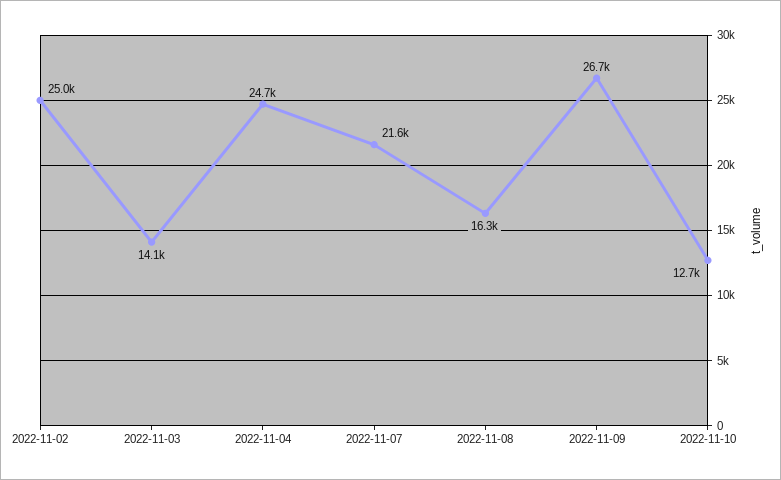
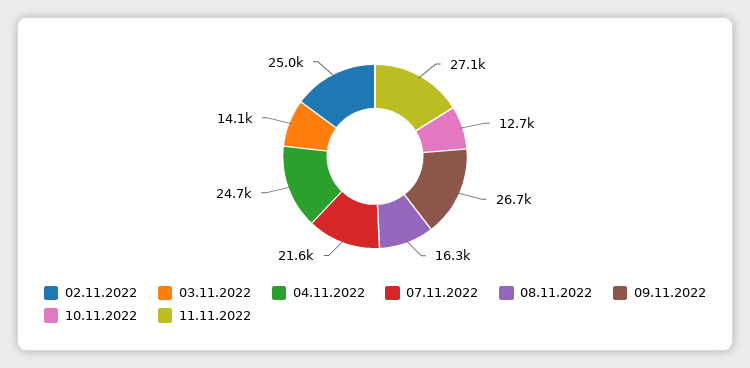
11.11.2022: none -> 27100

